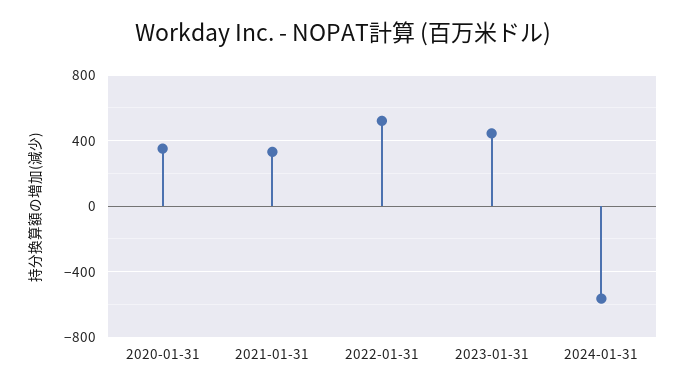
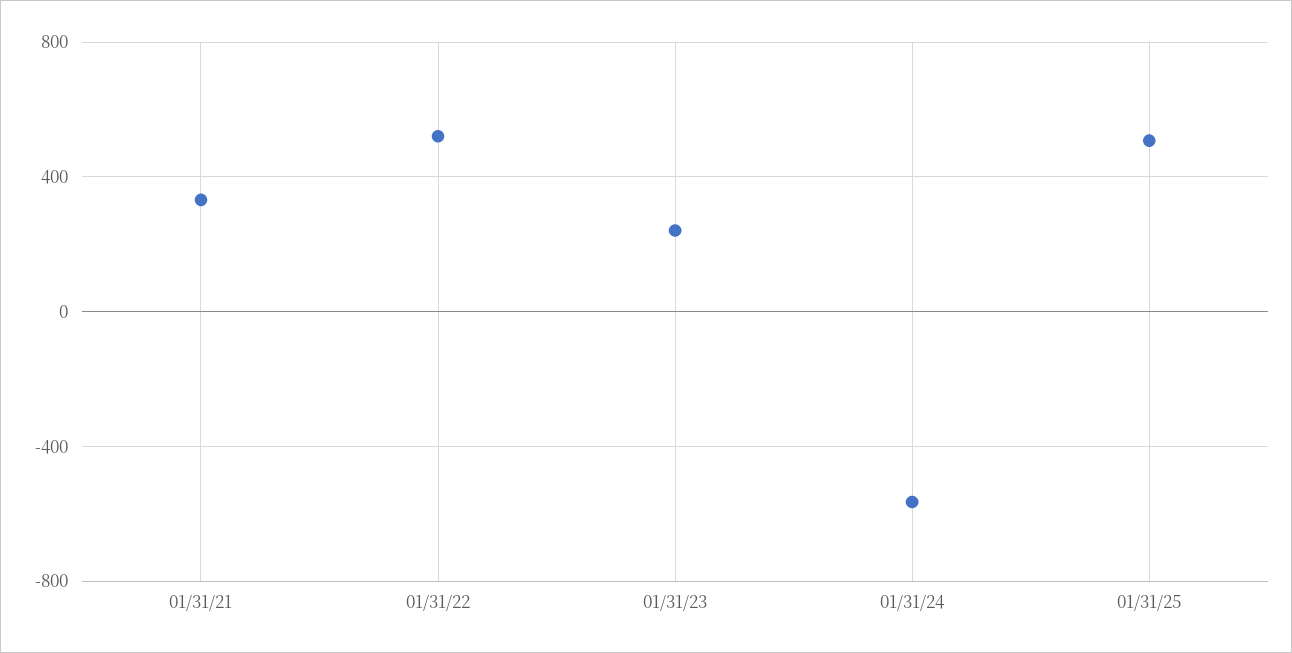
2020-01-31: 350 -> none
2023-01-31: 450 -> 250
01/31/25: none -> 500

